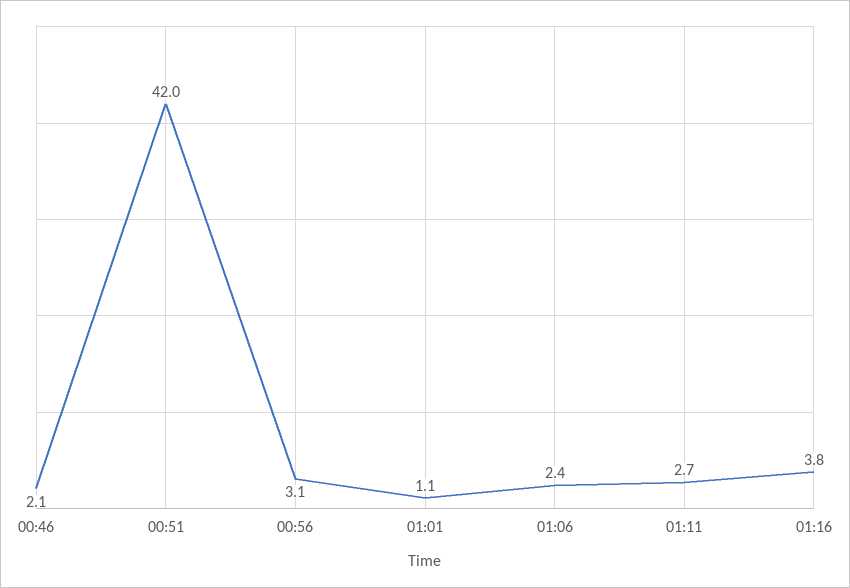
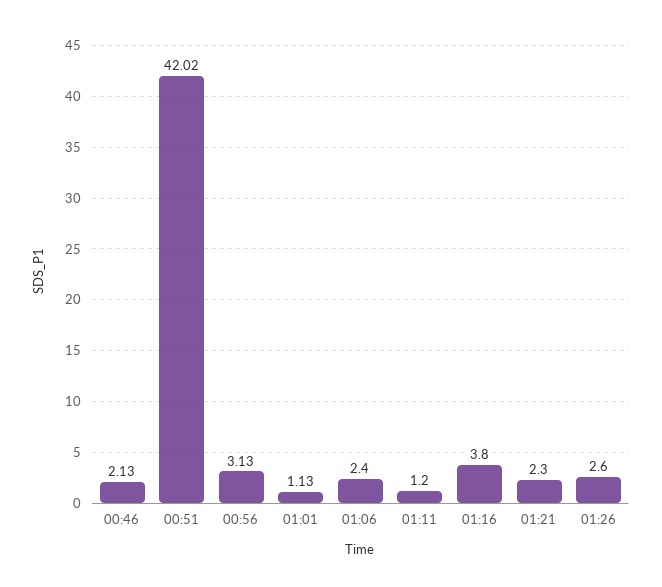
01:11: 2.7 -> 1.2
01:21: none -> 2.3
01:26: none -> 2.6

